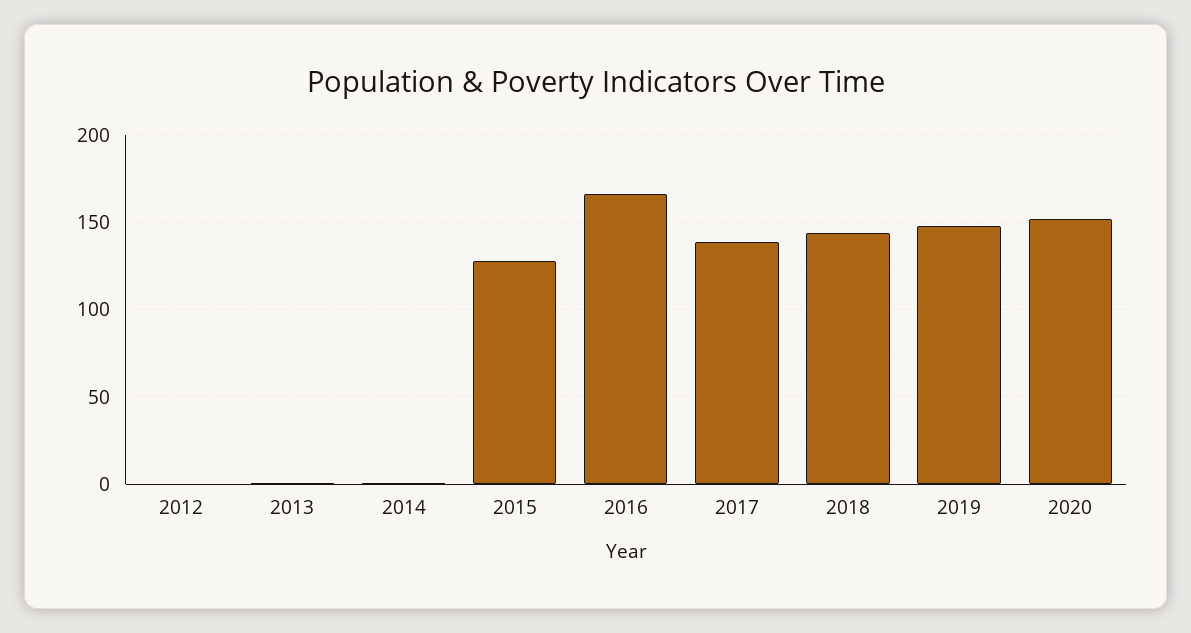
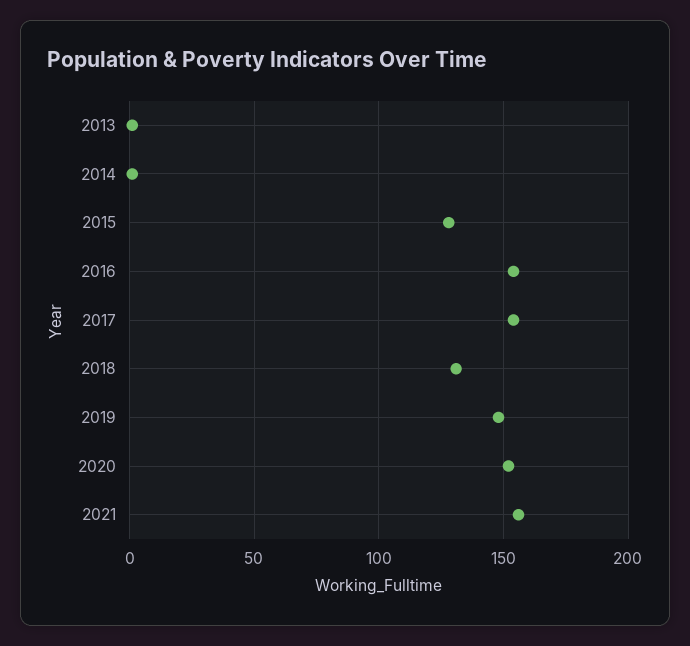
2012: 0 -> none
2016: 165 -> 155
2017: 140 -> 155
2018: 145 -> 130
2021: none -> 155

